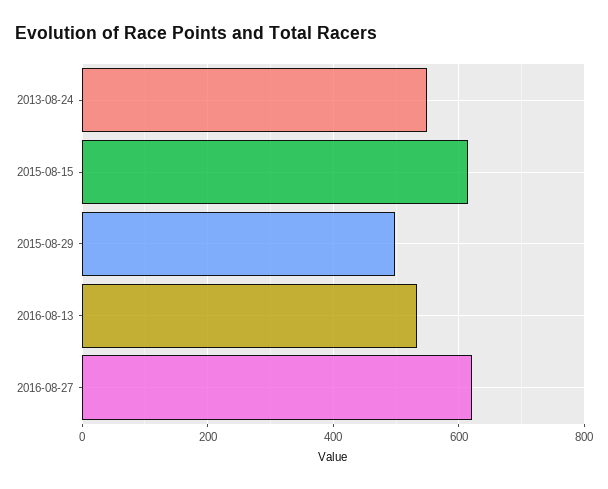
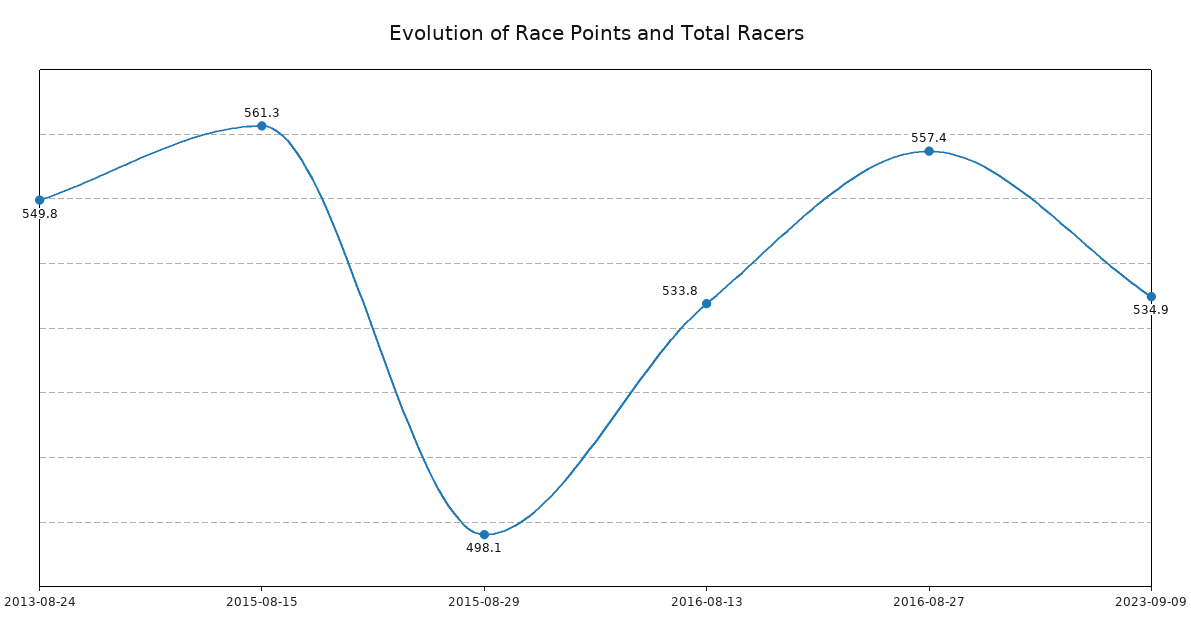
2015-08-15: 620 -> 561.3
2016-08-27: 620 -> 557.4
2023-09-09: none -> 534.9

